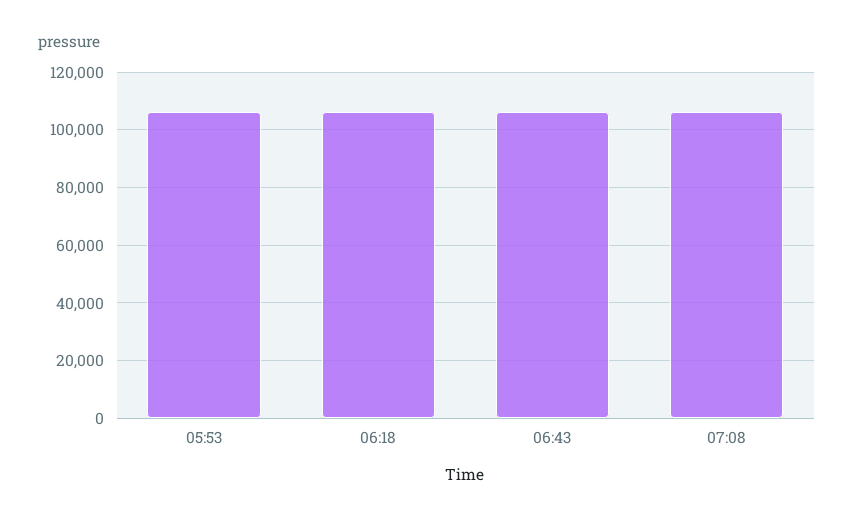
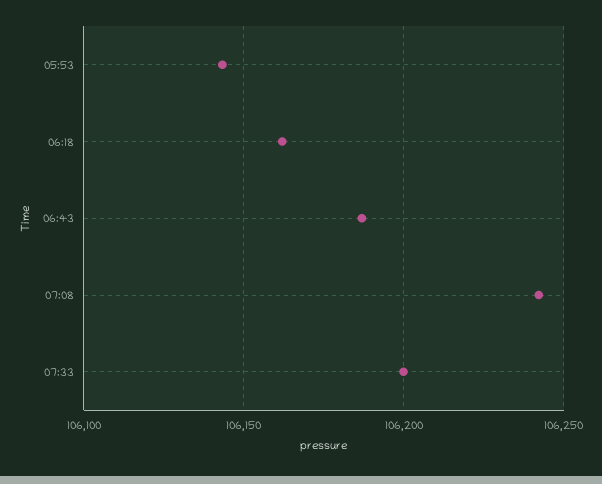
07:33: none -> 106200

